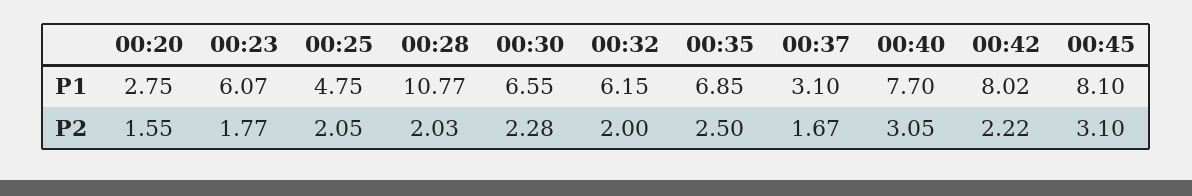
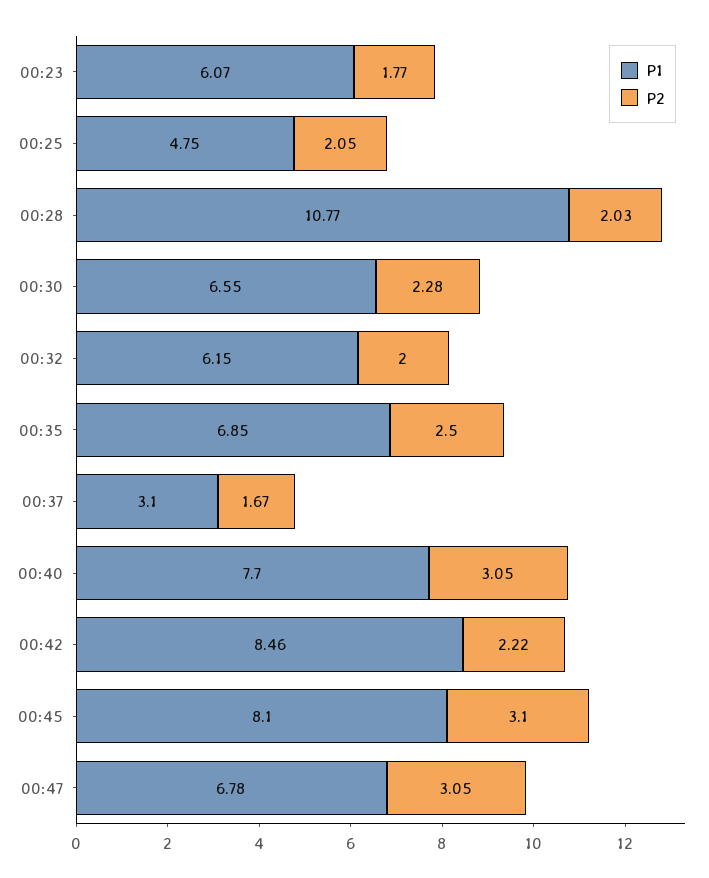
P1, 00:20: 2.75 -> none
P1, 00:42: 8.02 -> 8.46
P2, 00:20: 1.55 -> none
P1, 00:47: none -> 6.78
P2, 00:47: none -> 3.05

